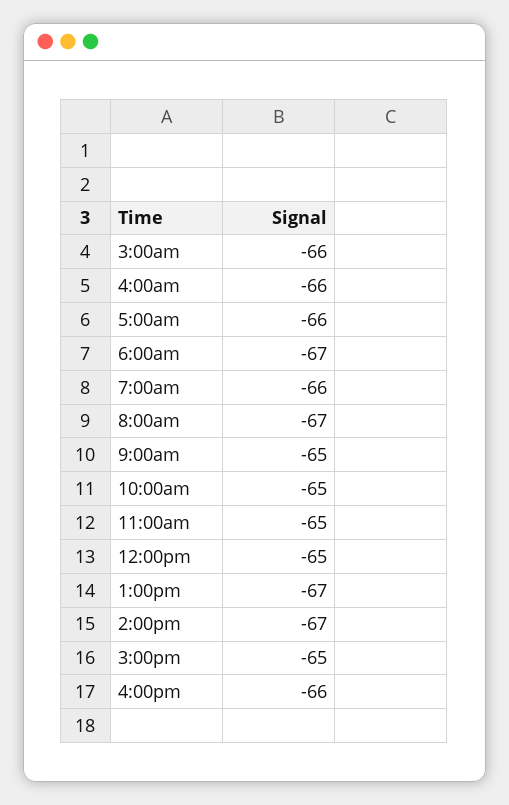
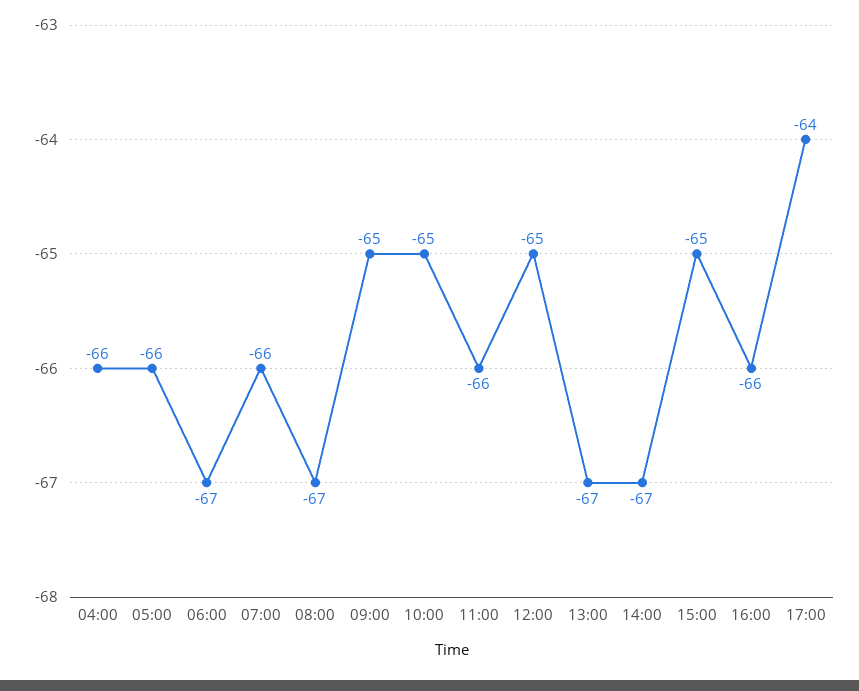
3:00am: -66 -> none
11:00am: -65 -> -66
17:00: none -> -64

